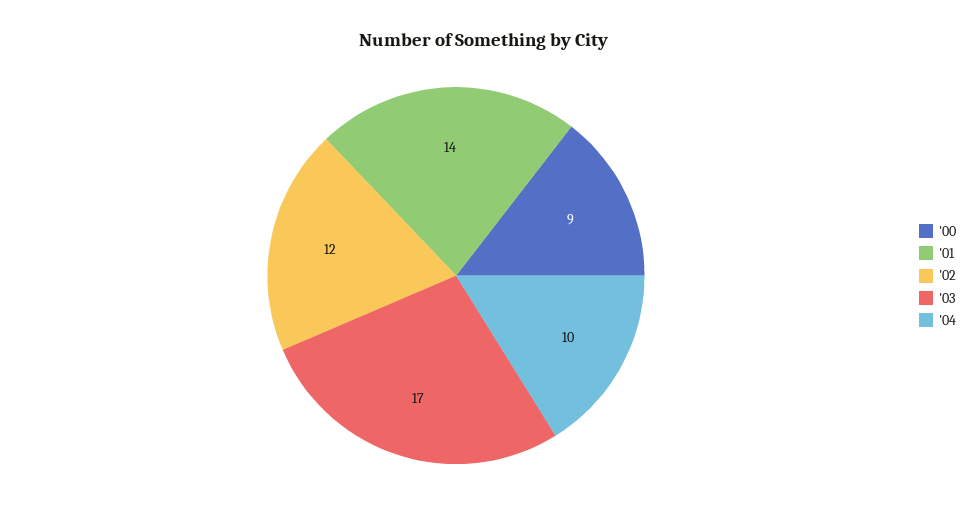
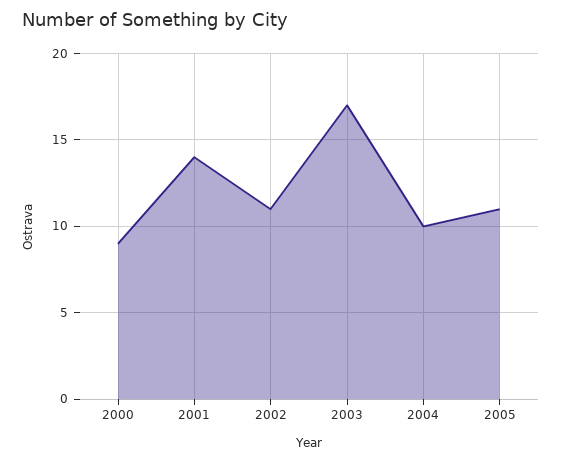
'02: 12 -> 11
2005: none -> 11

